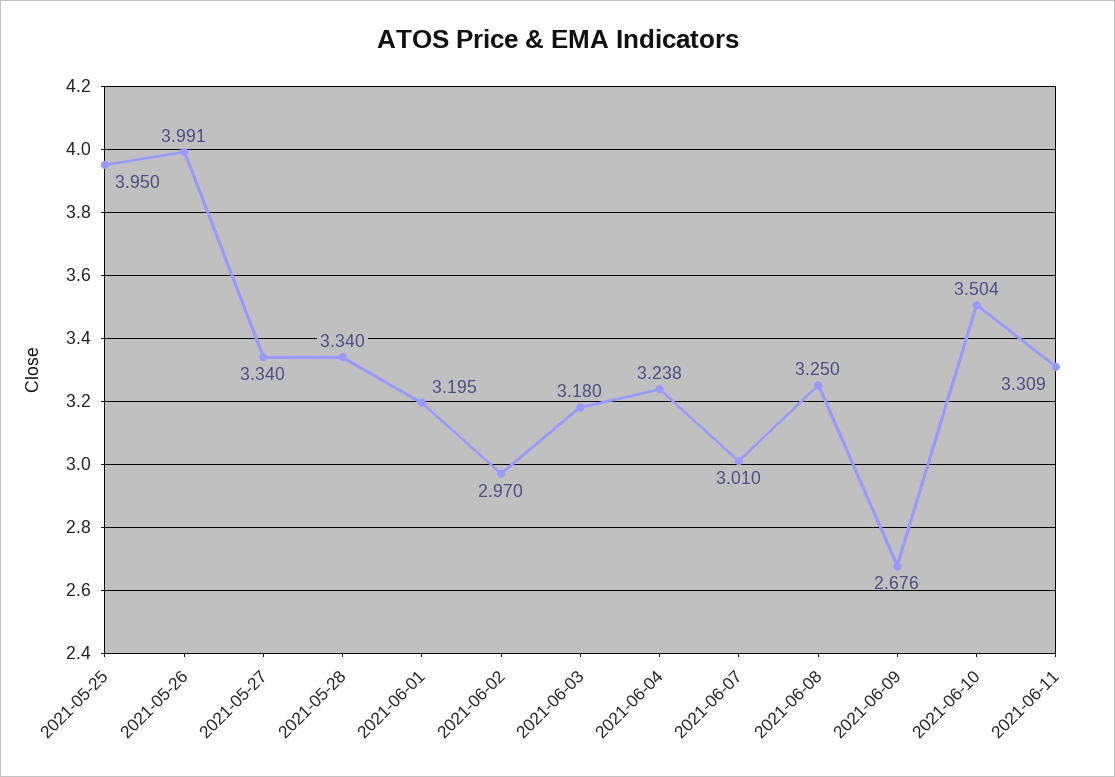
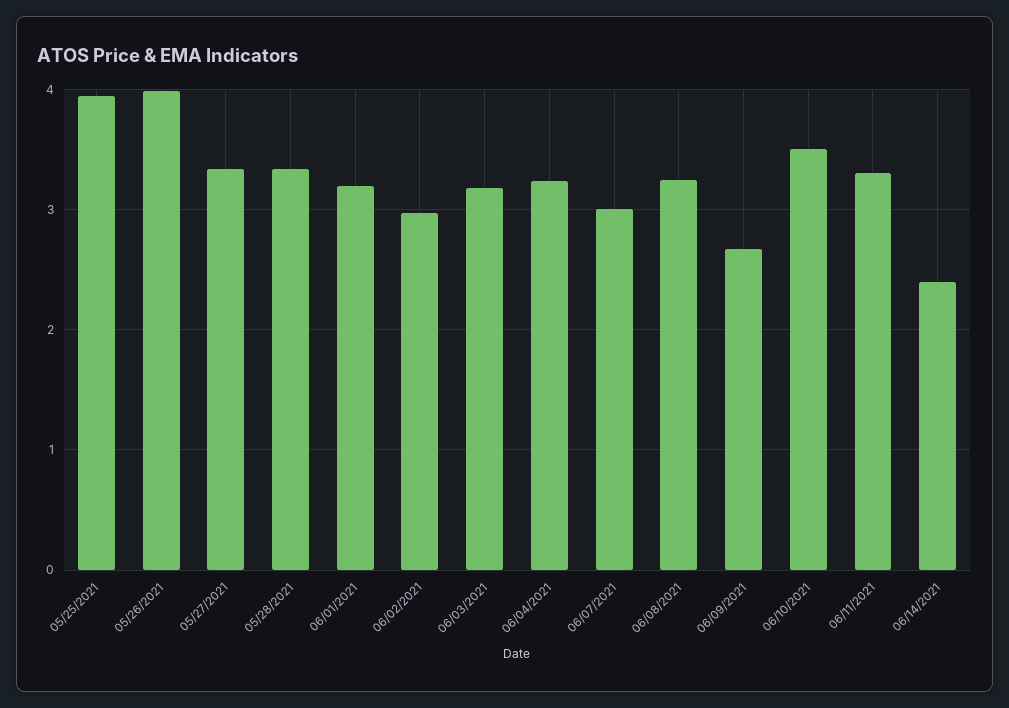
06/14/2021: none -> 2.4

